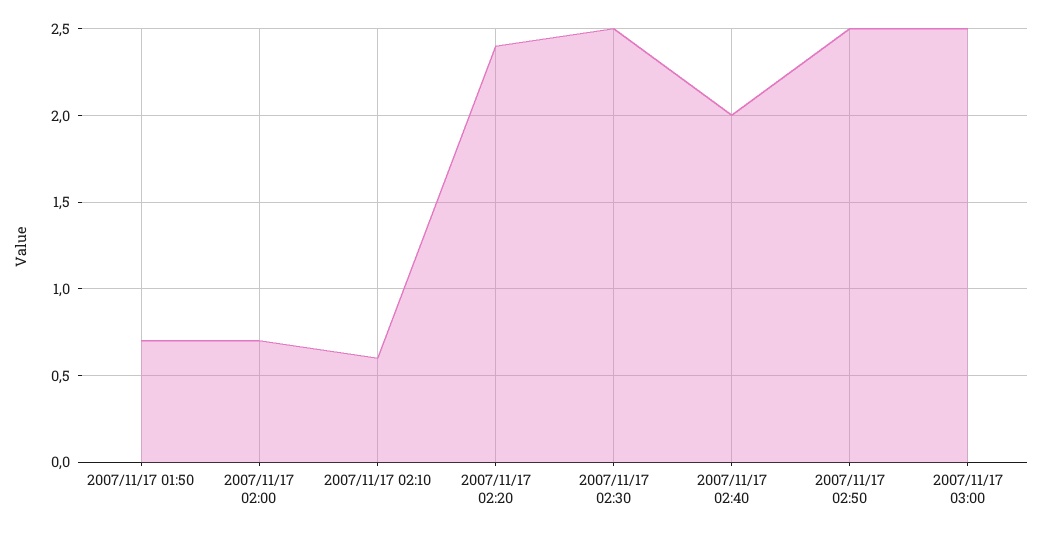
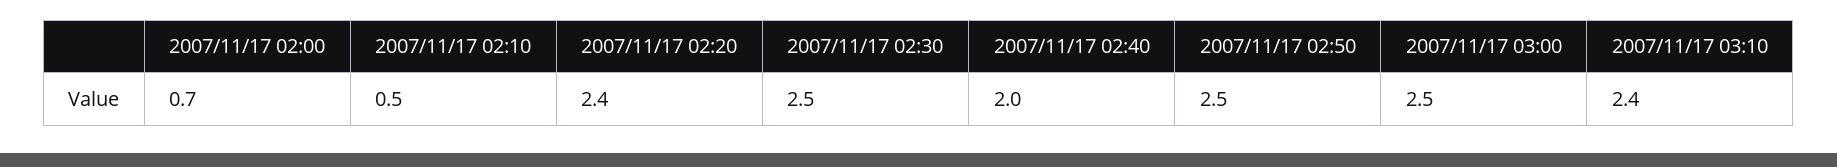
2007/11/17 01:50: 0.7 -> none
2007/11/17 02:10: 0.6 -> 0.5
2007/11/17 03:10: none -> 2.4

